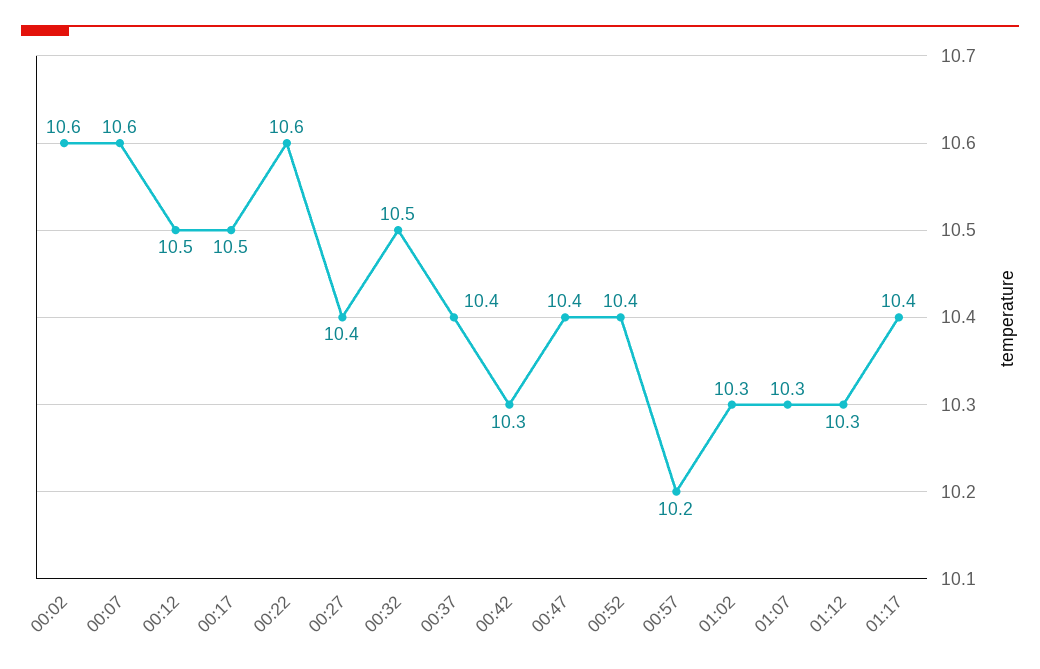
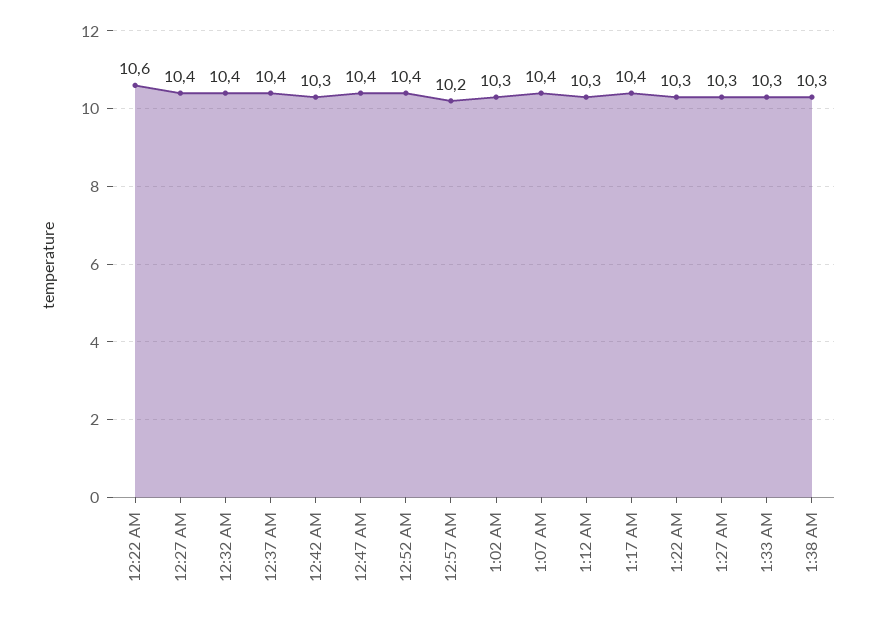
00:02: 10.6 -> none
00:07: 10.6 -> none
00:12: 10.5 -> none
00:17: 10.5 -> none
00:32: 10.5 -> 10.4
01:07: 10.3 -> 10.4
1:22 AM: none -> 10.3
1:27 AM: none -> 10.3
1:33 AM: none -> 10.3
1:38 AM: none -> 10.3

